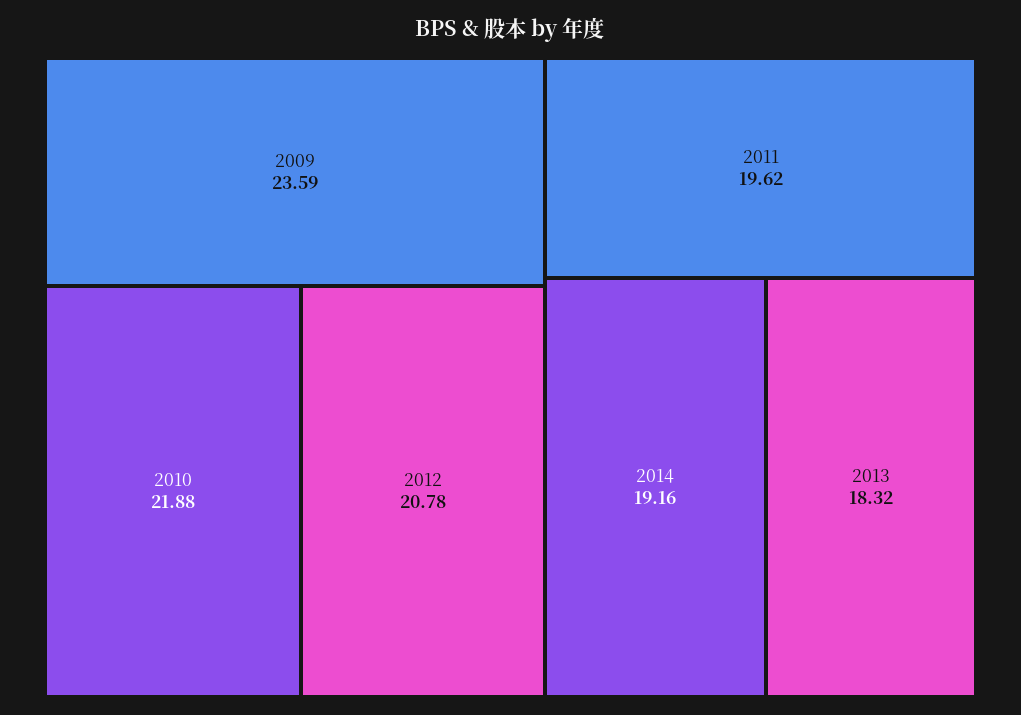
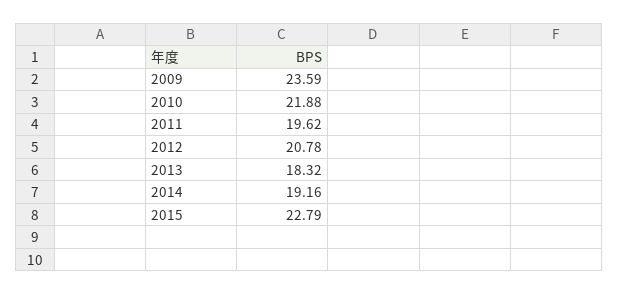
2015: none -> 22.79

